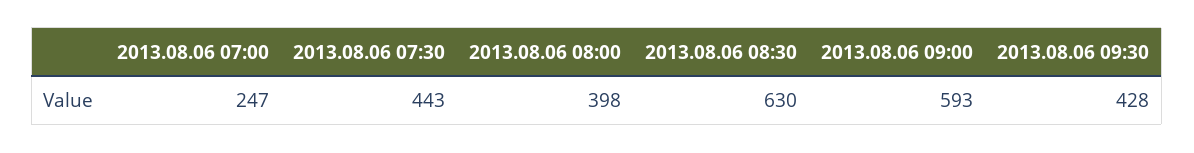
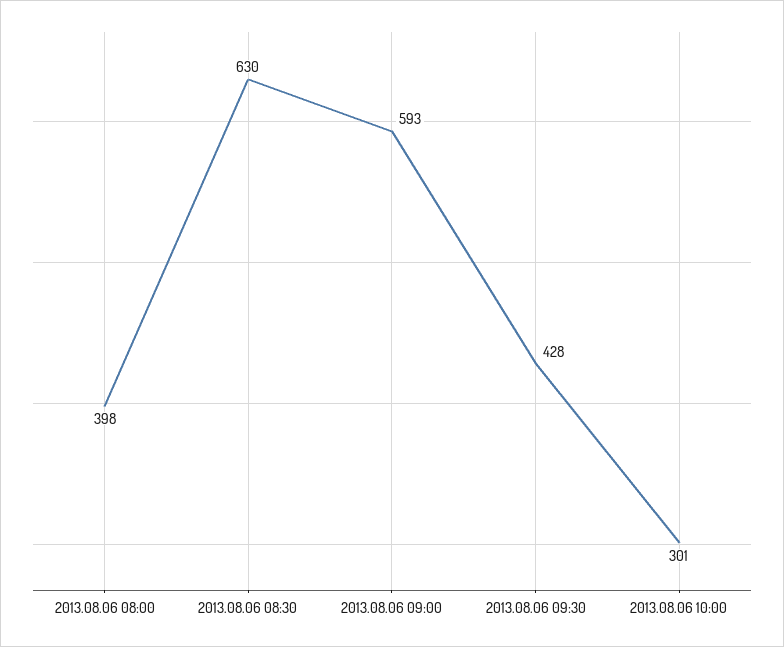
2013.08.06 07:00: 247 -> none
2013.08.06 07:30: 443 -> none
2013.08.06 10:00: none -> 301

